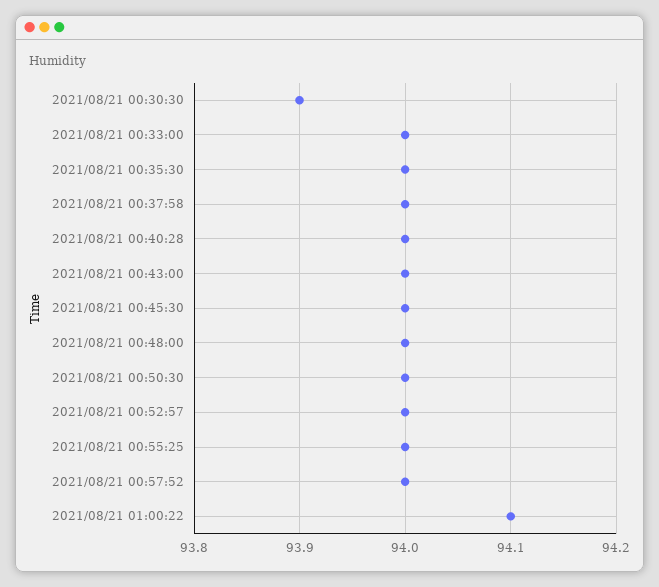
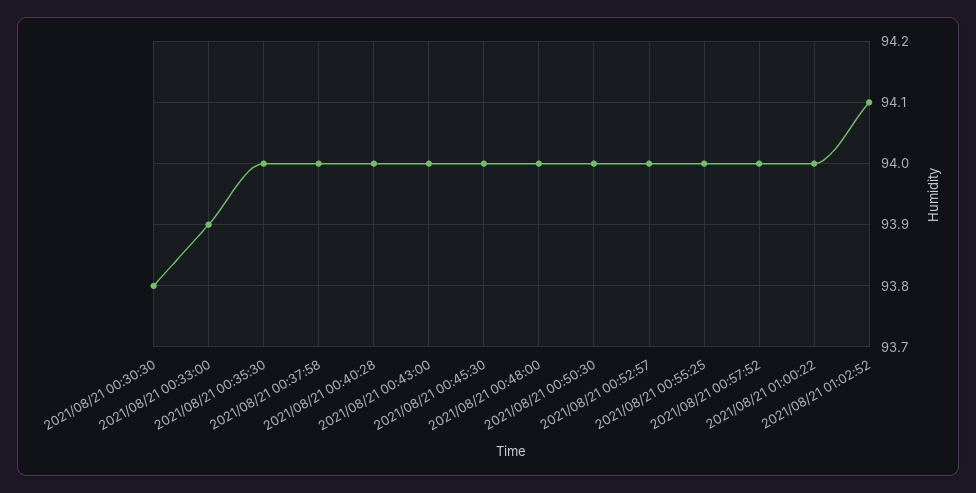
2021/08/21 00:30:30: 93.9 -> 93.8
2021/08/21 00:33:00: 94 -> 93.9
2021/08/21 01:00:22: 94.1 -> 94
2021/08/21 01:02:52: none -> 94.1

